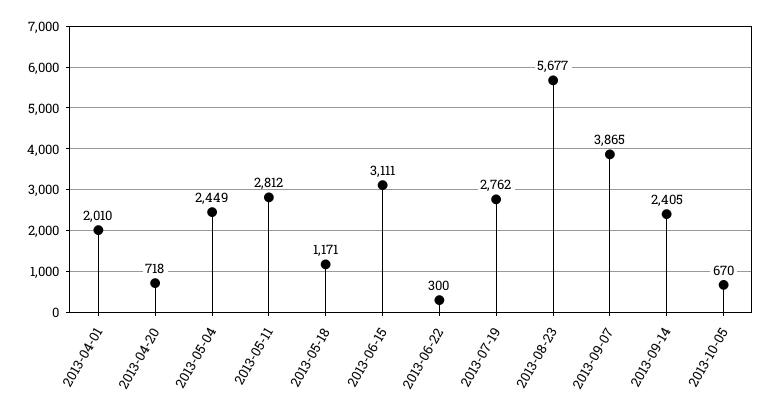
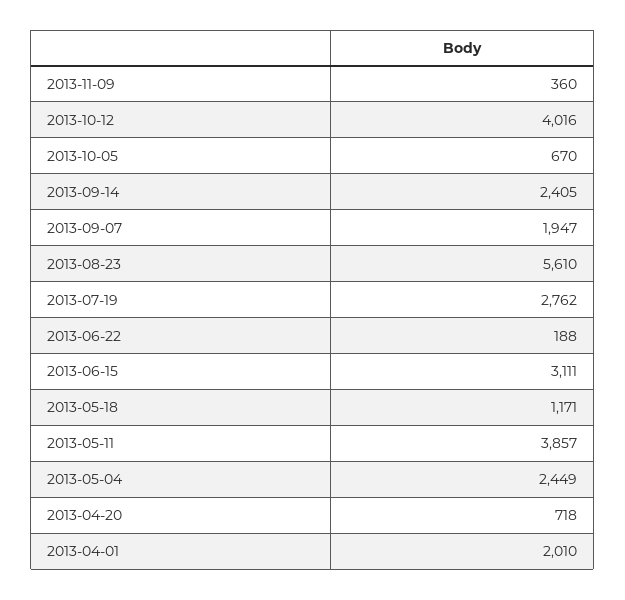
2013-05-11: 2812 -> 3857
2013-06-22: 300 -> 188
2013-08-23: 5677 -> 5610
2013-09-07: 3865 -> 1947
2013-11-09: none -> 360
2013-10-12: none -> 4016

